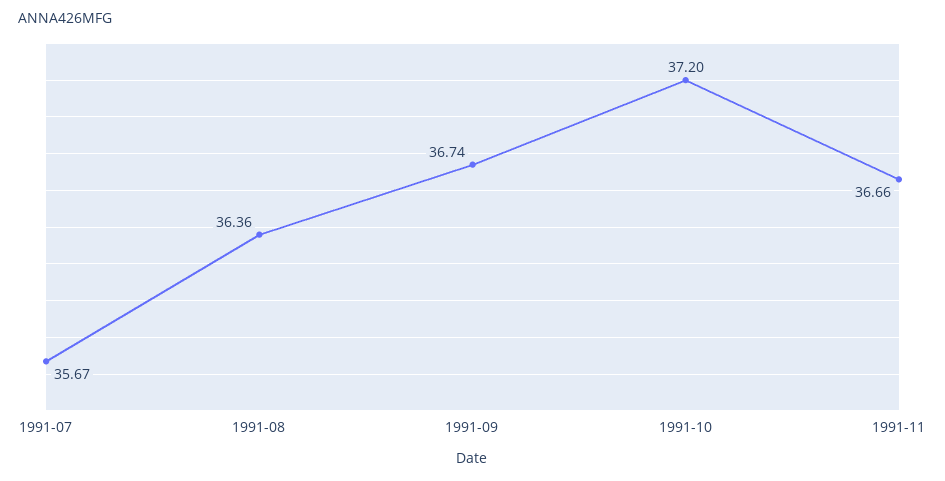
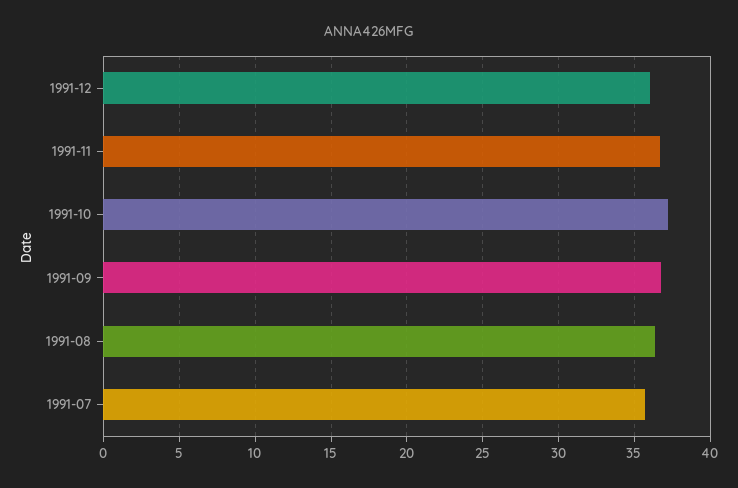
1991-12: none -> 36

